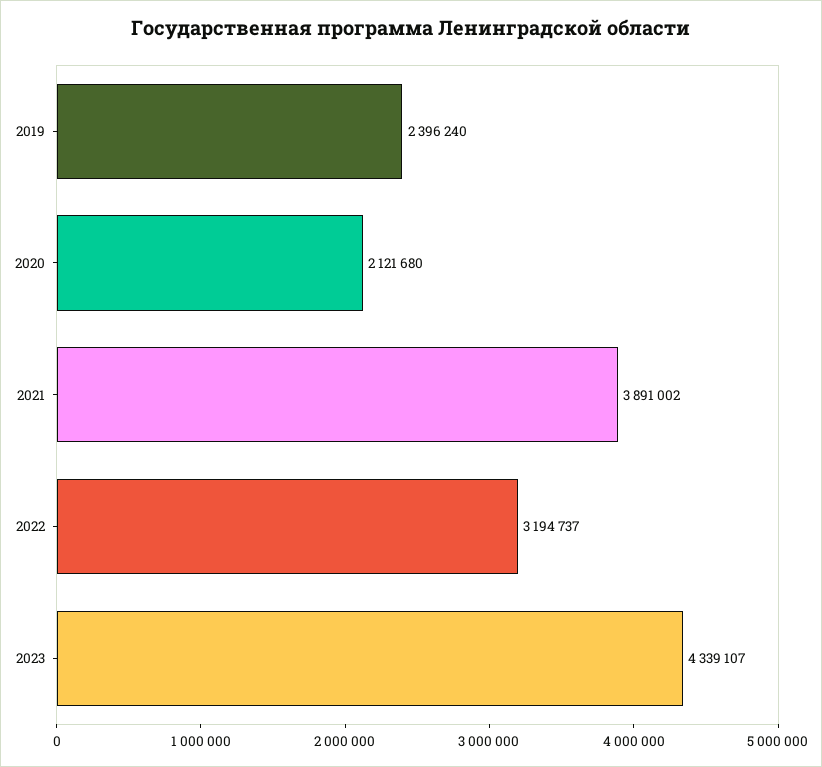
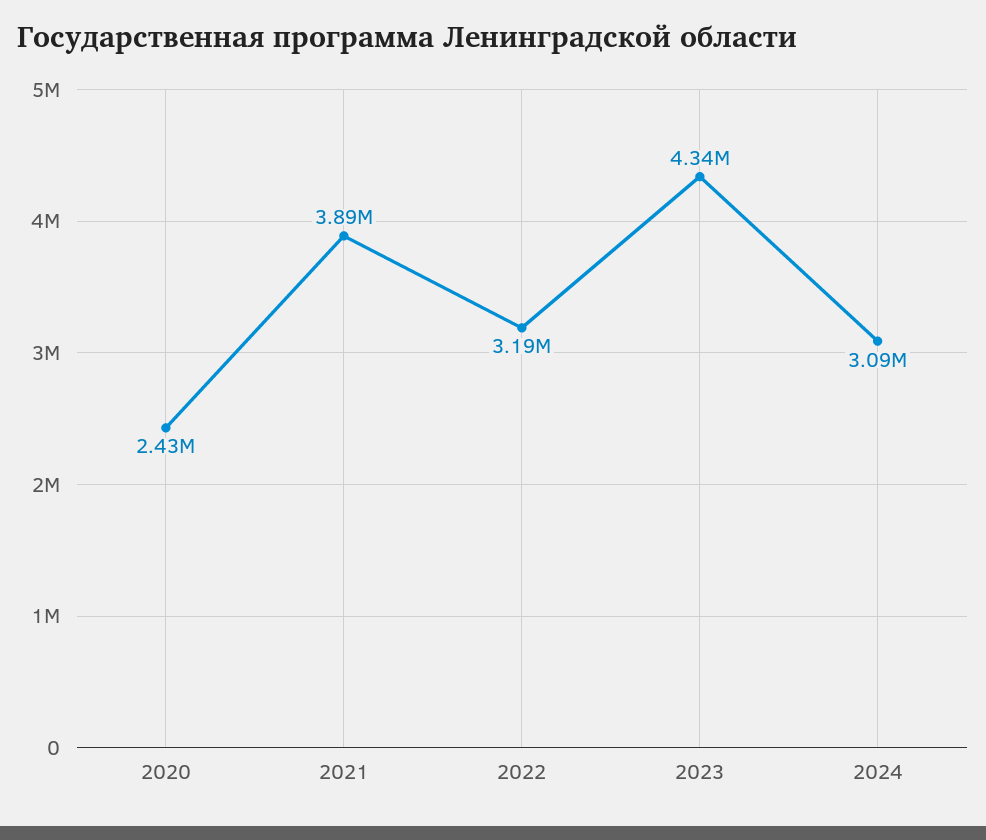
2019: 2396240 -> none
2020: 2121680 -> 2430000
2024: none -> 3090000

